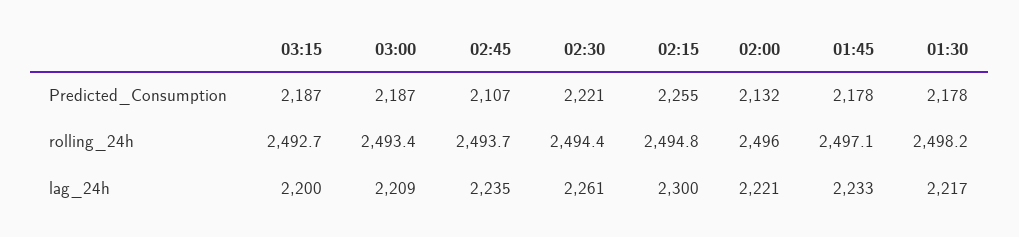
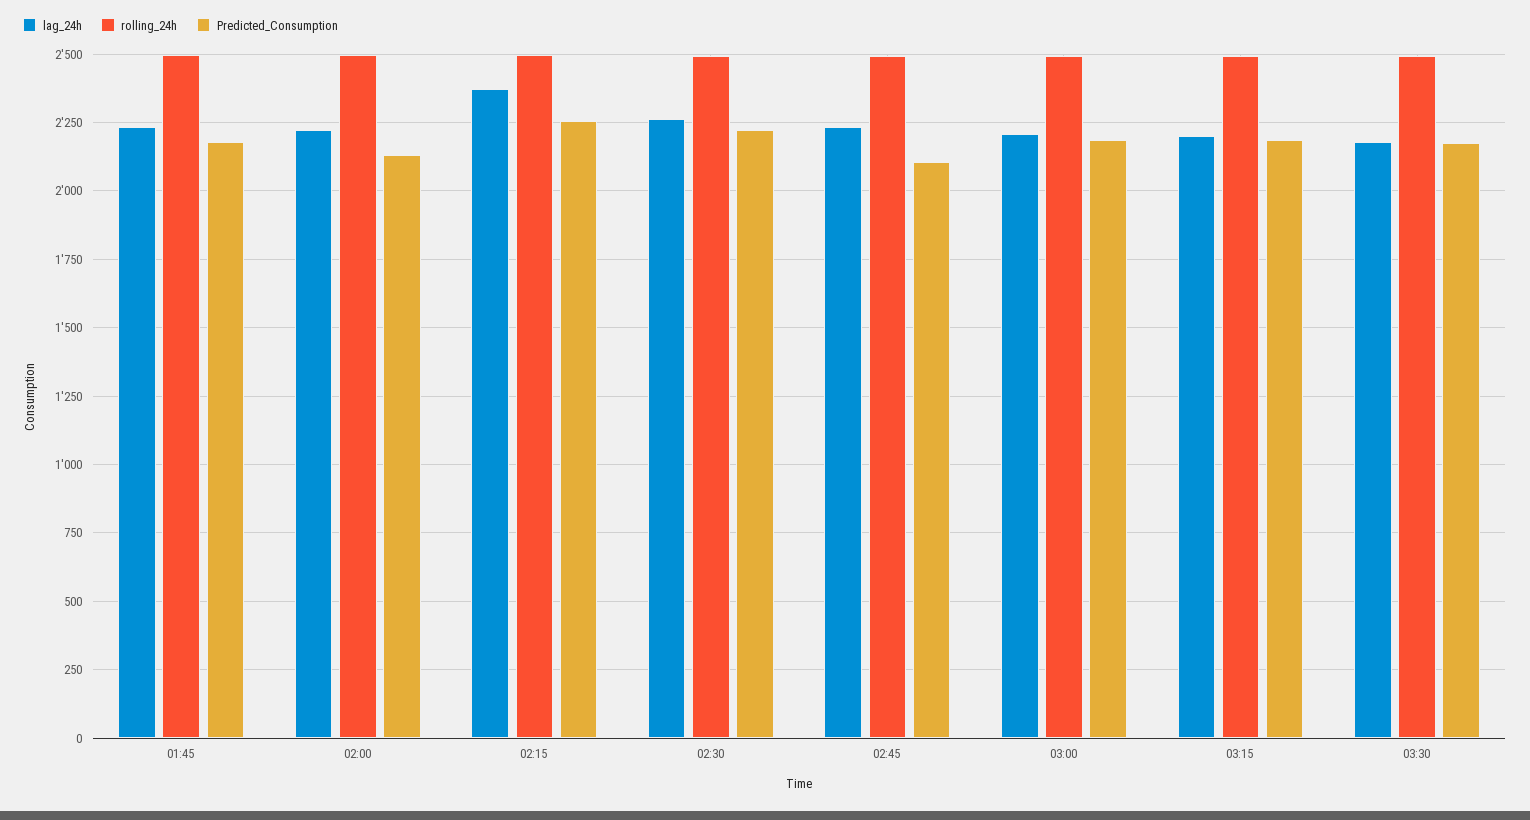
Predicted_Consumption, 01:30: 2178 -> none
rolling_24h, 01:30: 2498.2 -> none
lag_24h, 02:15: 2300 -> 2375
lag_24h, 01:30: 2217 -> none
lag_24h, 03:30: none -> 2175
rolling_24h, 03:30: none -> 2500
Predicted_Consumption, 03:30: none -> 2175

